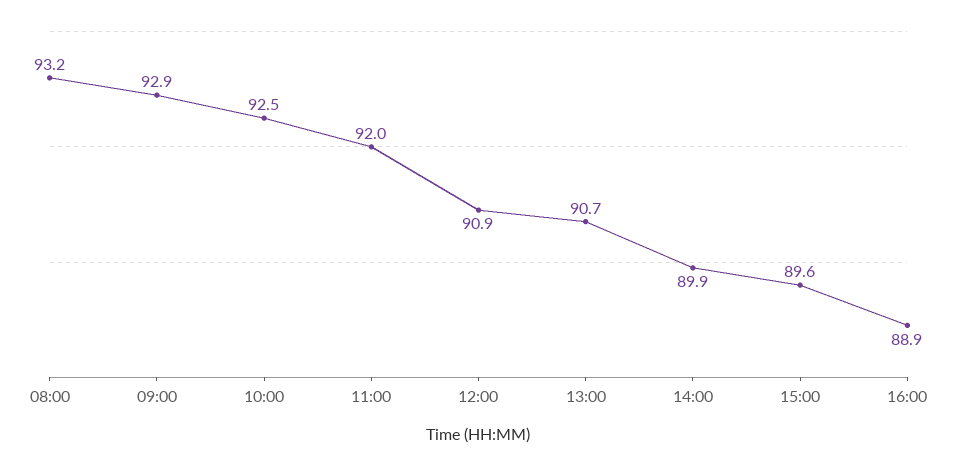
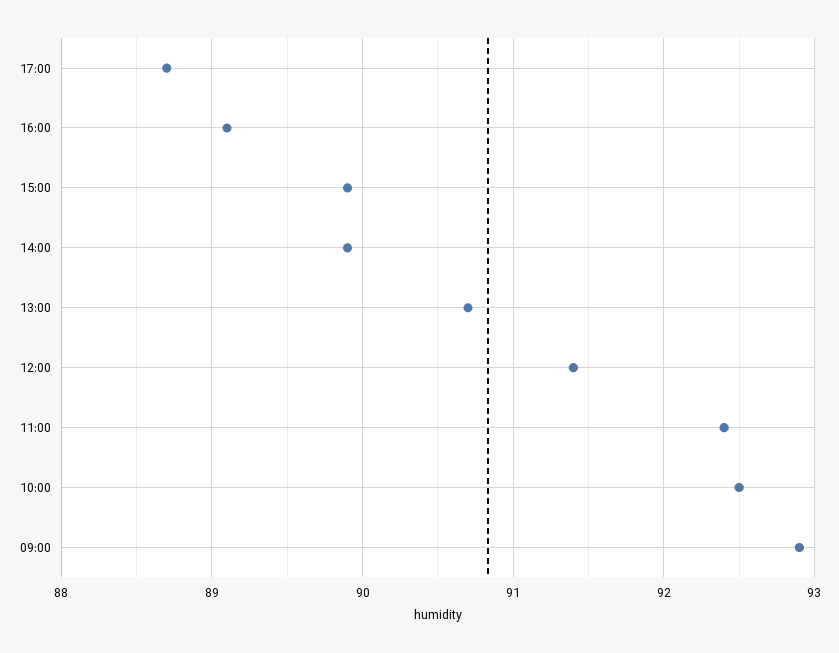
08:00: 93.2 -> none
11:00: 92 -> 92.4
12:00: 90.9 -> 91.4
15:00: 89.6 -> 89.9
16:00: 88.9 -> 89.1
17:00: none -> 88.7

